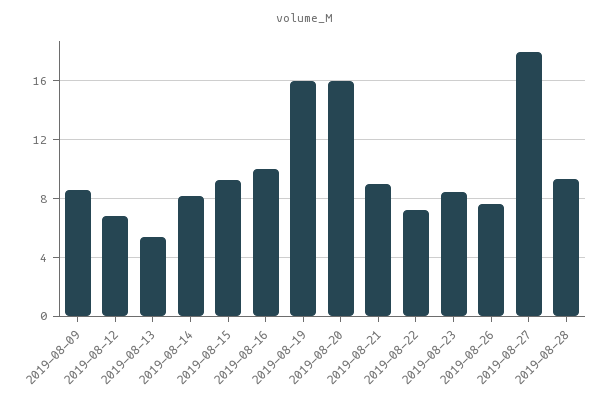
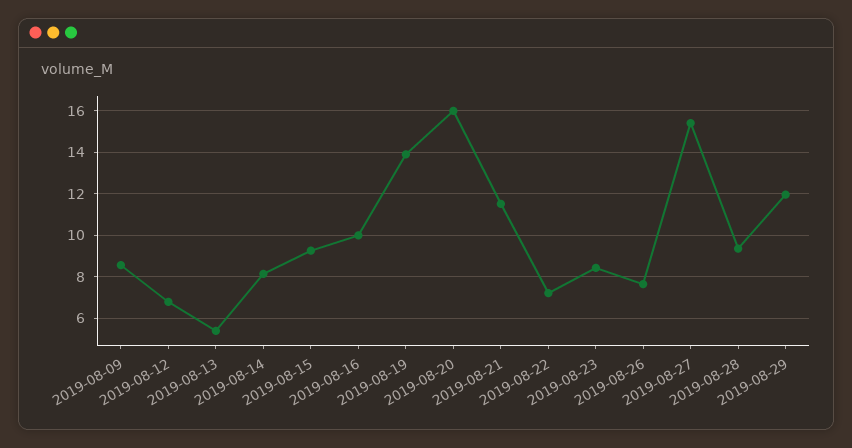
2019-08-19: 16 -> 14
2019-08-21: 9 -> 11.5
2019-08-27: 18 -> 15.5
2019-08-29: none -> 12

